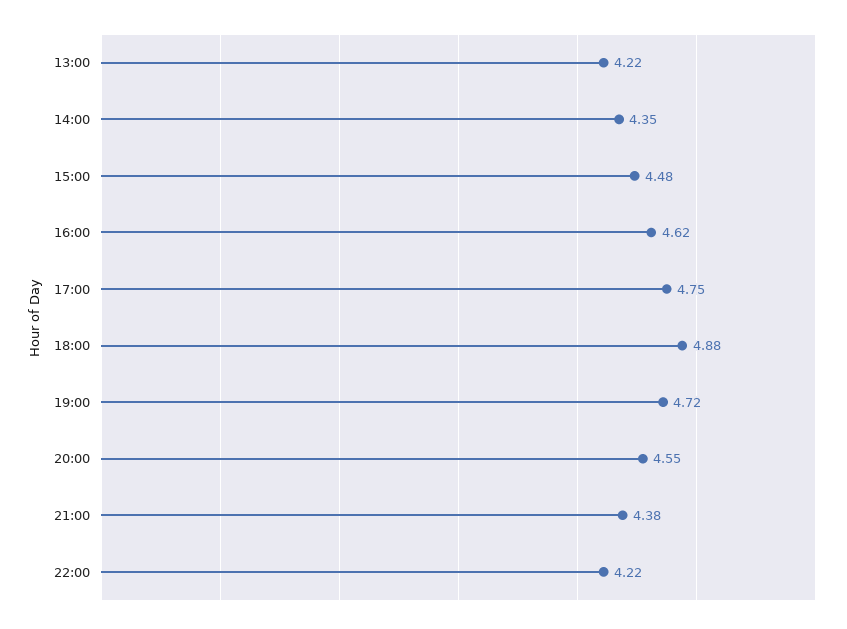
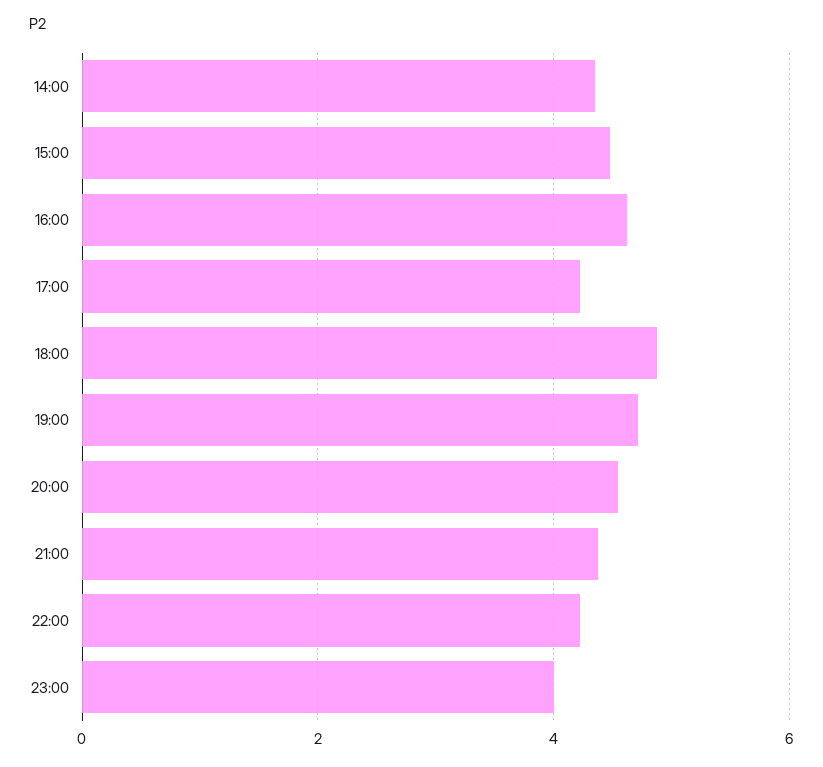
13:00: 4.22 -> none
17:00: 4.75 -> 4.2
23:00: none -> 4

